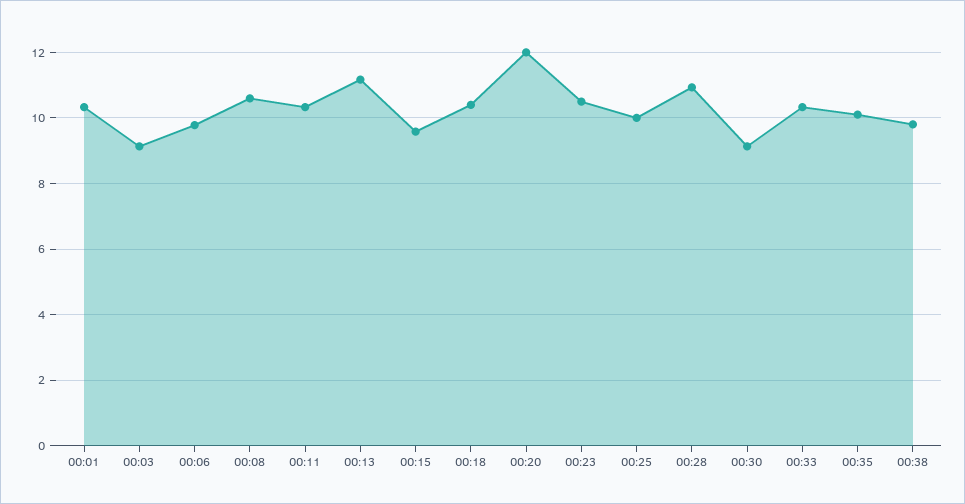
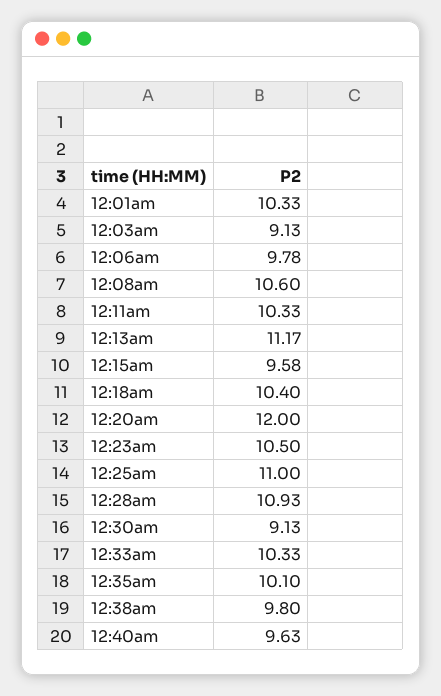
00:25: 10 -> 11
12:40am: none -> 9.63

